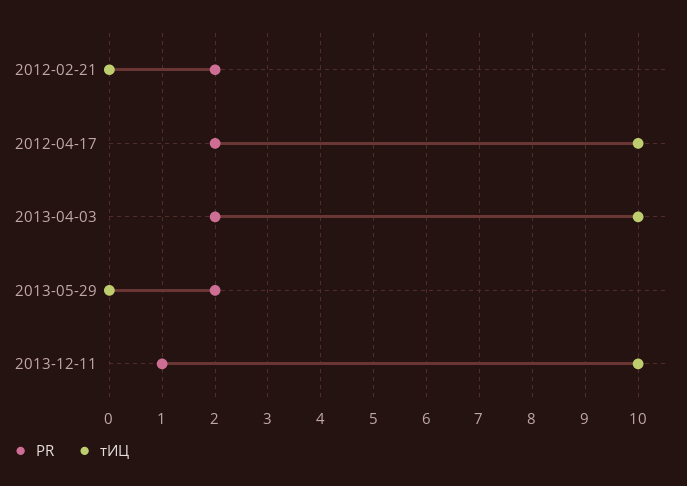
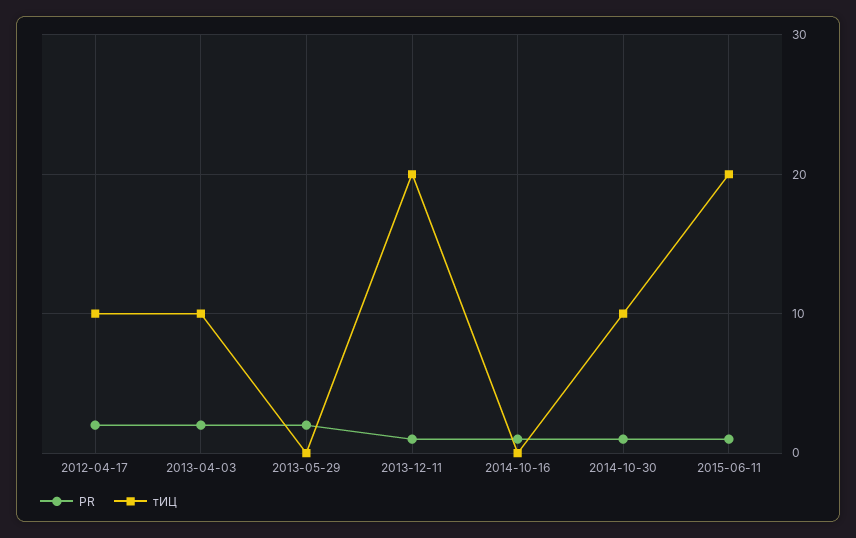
PR, 2012-02-21: 2 -> none
тИЦ, 2012-02-21: 0 -> none
тИЦ, 2013-12-11: 10 -> 20
PR, 2014-10-16: none -> 1
тИЦ, 2014-10-16: none -> 0
PR, 2014-10-30: none -> 1
тИЦ, 2014-10-30: none -> 10
PR, 2015-06-11: none -> 1
тИЦ, 2015-06-11: none -> 20

